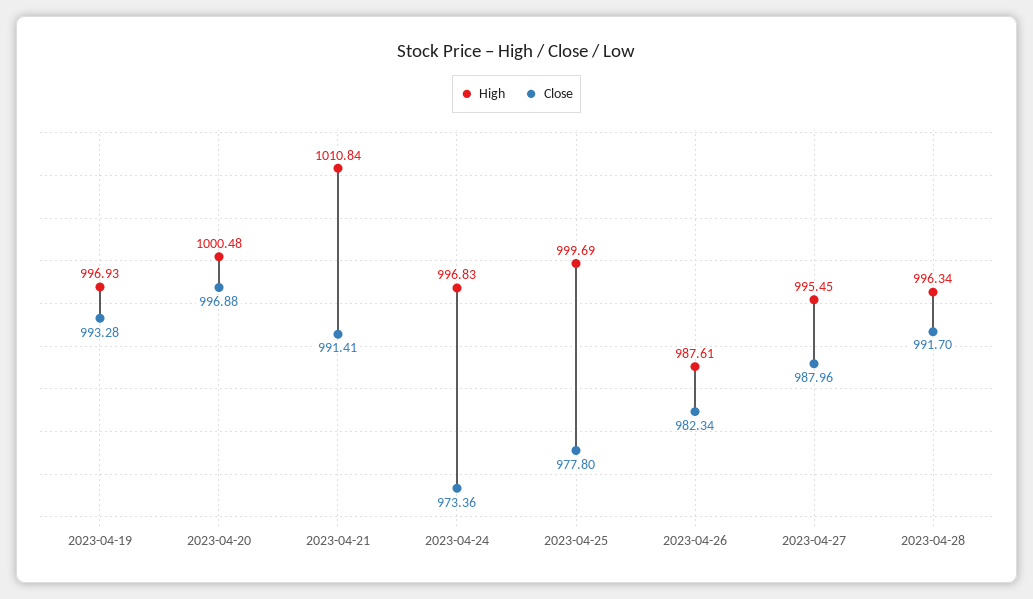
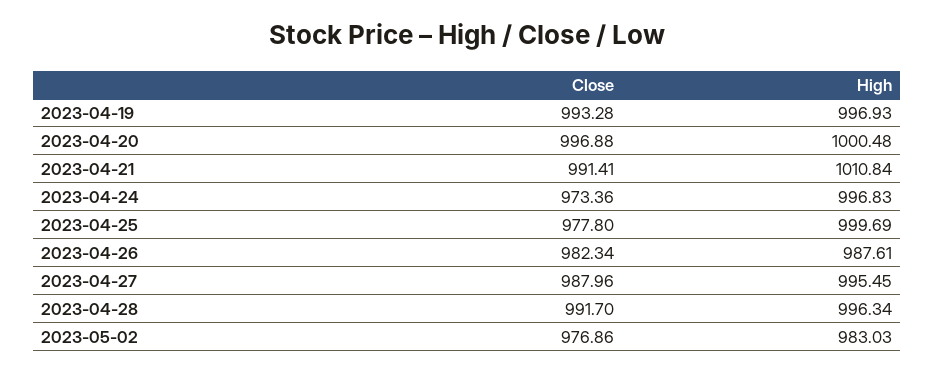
Close, 2023-05-02: none -> 976.86
High, 2023-05-02: none -> 983.03

